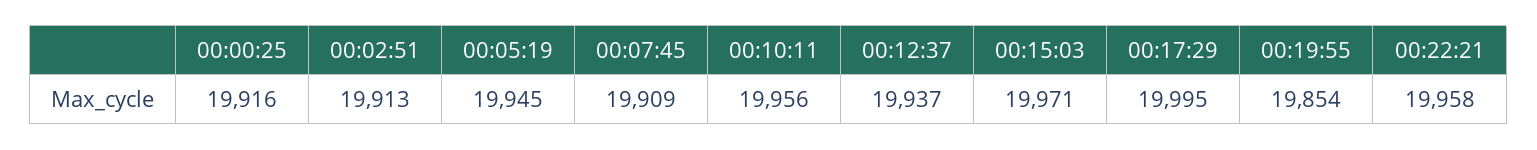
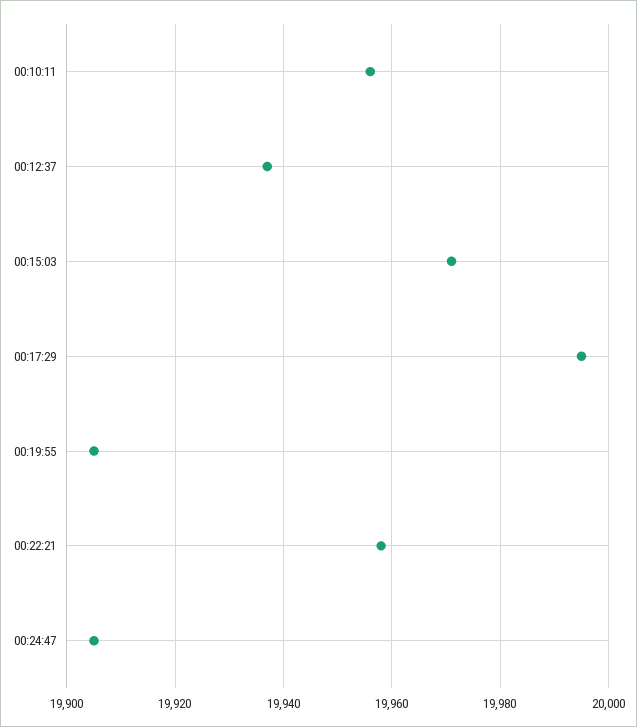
00:00:25: 19916 -> none
00:02:51: 19913 -> none
00:05:19: 19945 -> none
00:07:45: 19909 -> none
00:19:55: 19854 -> 19905
00:24:47: none -> 19905

